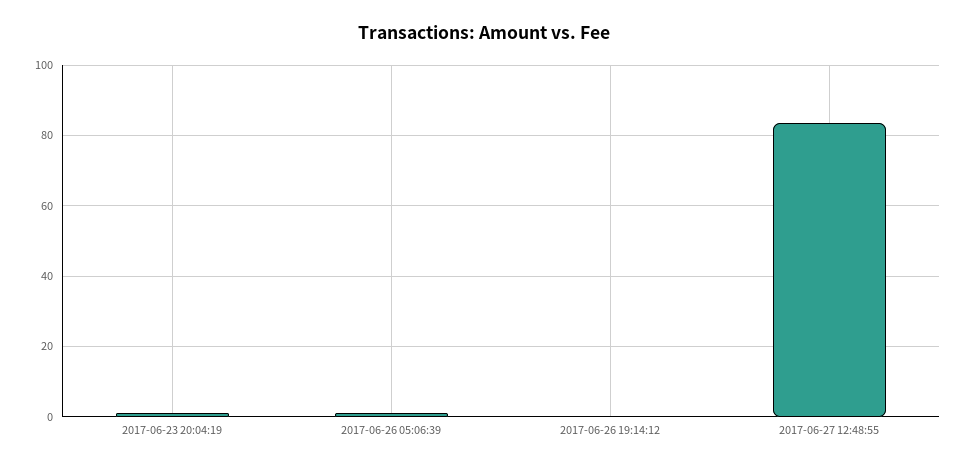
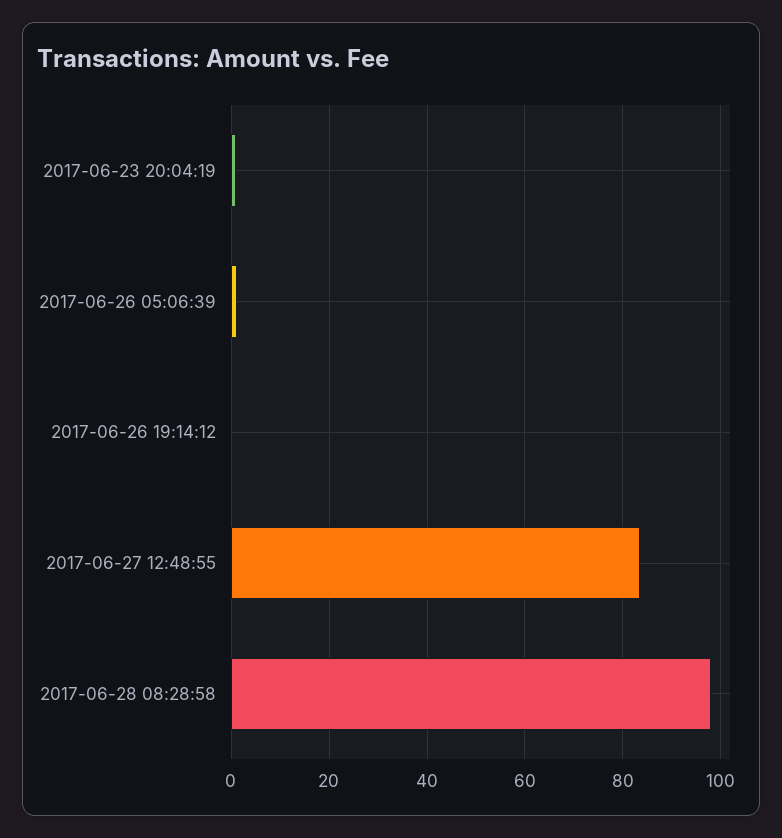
2017-06-28 08:28:58: none -> 98

